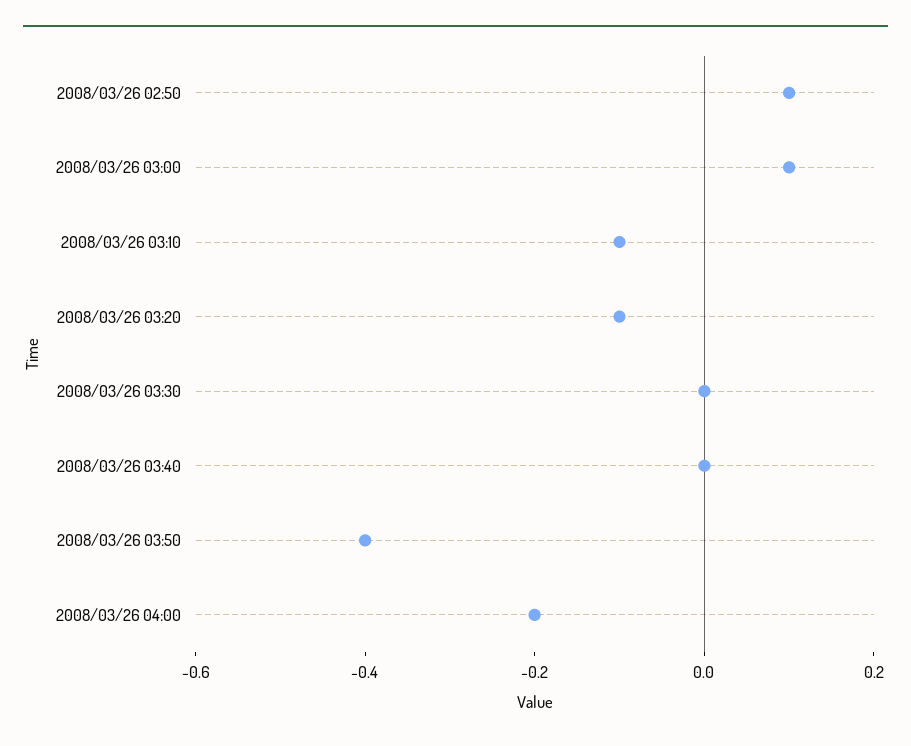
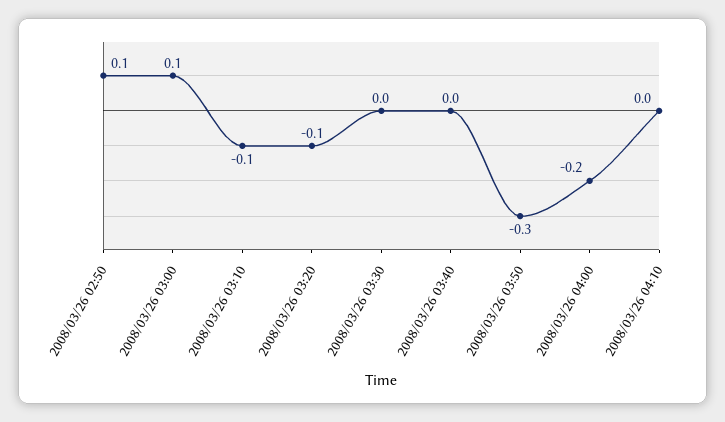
2008/03/26 03:50: -0.4 -> -0.3
2008/03/26 04:10: none -> 0

